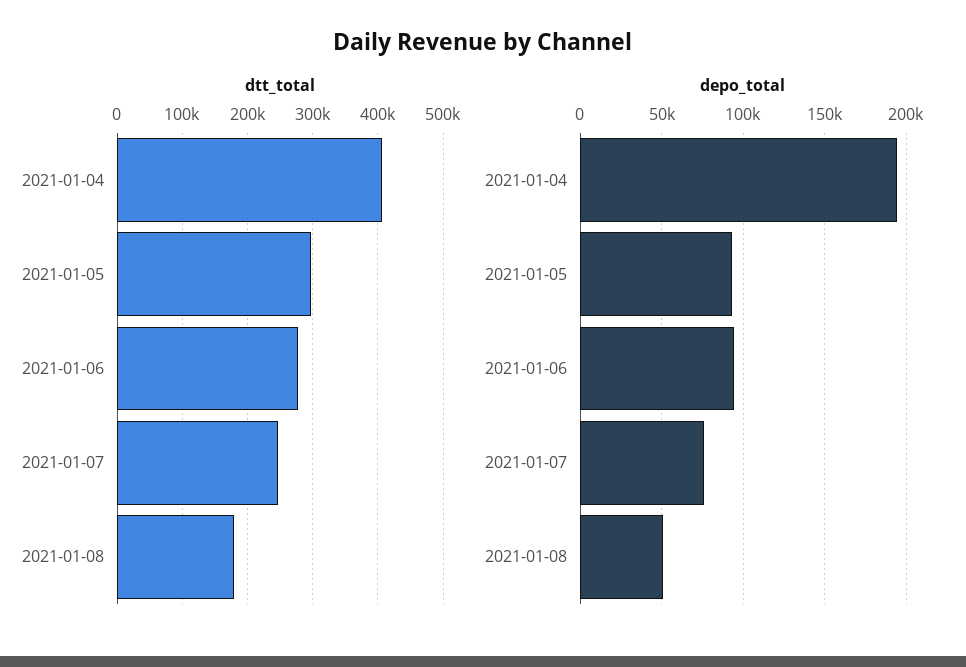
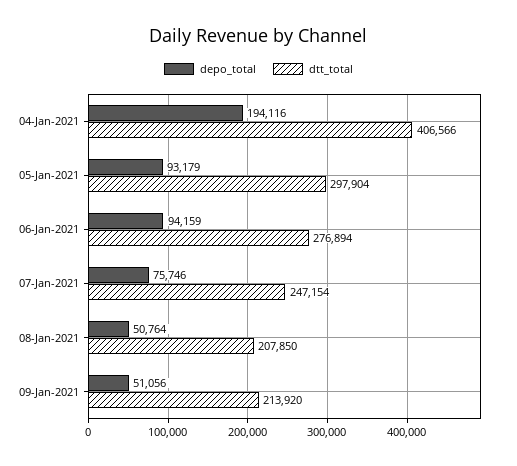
dtt_total, 2021-01-08: 180000 -> 207850
depo_total, 09-Jan-2021: none -> 51056
dtt_total, 09-Jan-2021: none -> 213920

